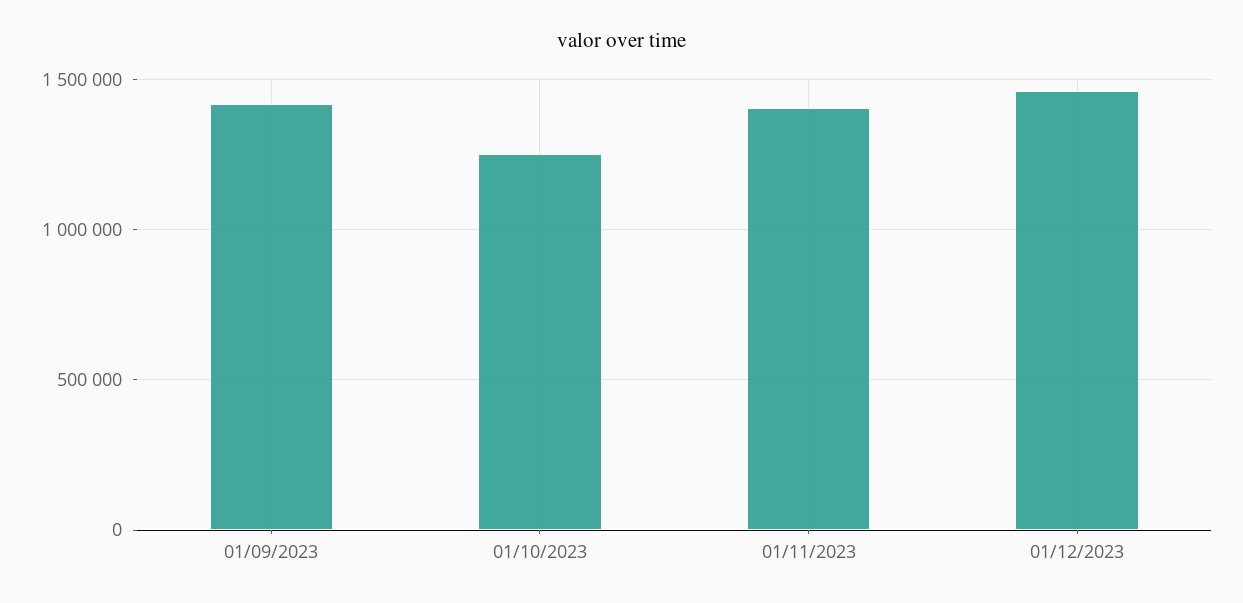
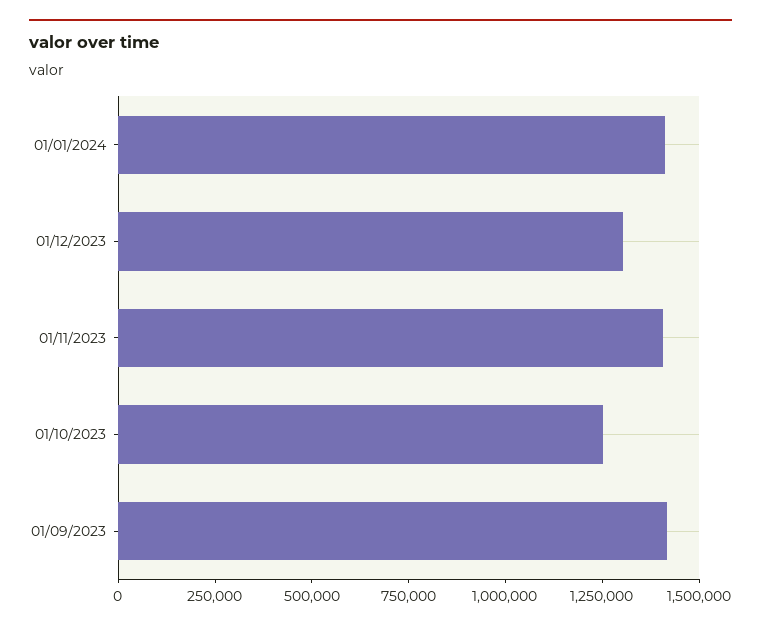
01/12/2023: 1450000 -> 1300000
01/01/2024: none -> 1400000

